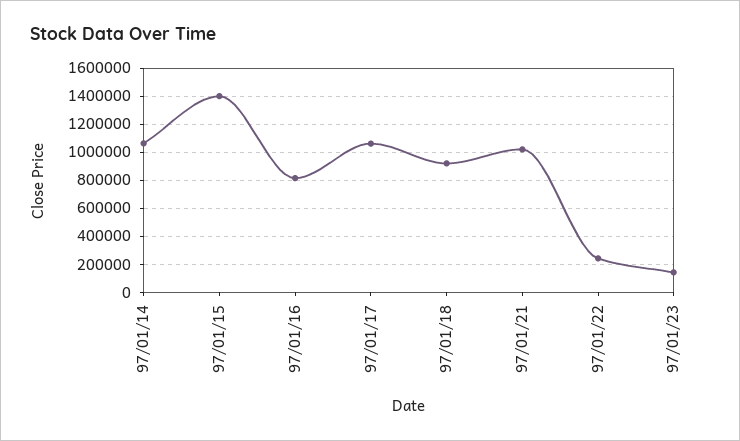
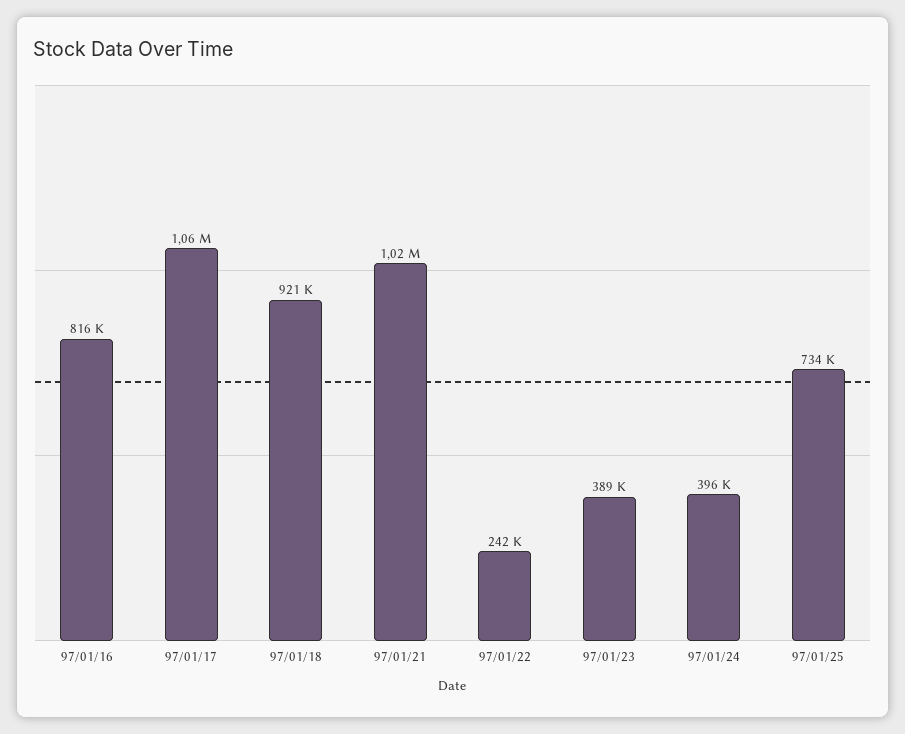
97/01/14: 1050000 -> none
97/01/15: 1400000 -> none
97/01/23: 150000 -> 389000
97/01/24: none -> 396000
97/01/25: none -> 734000

